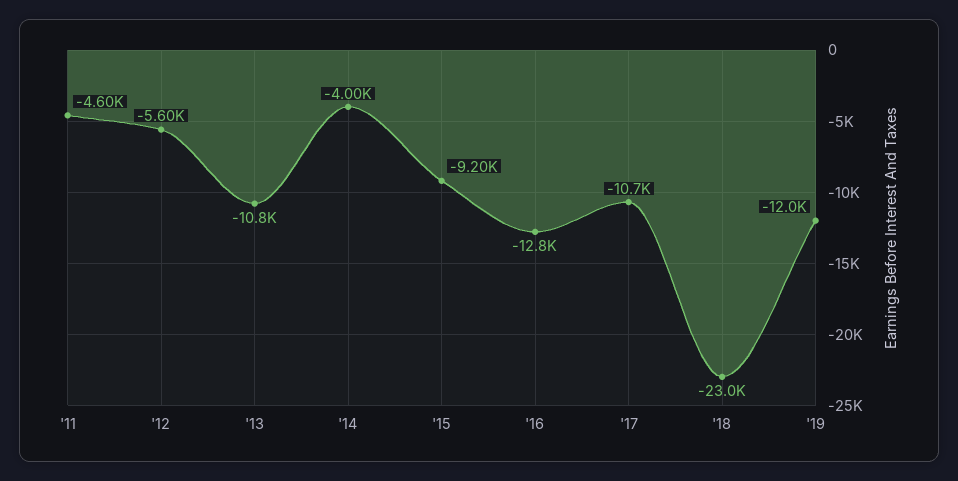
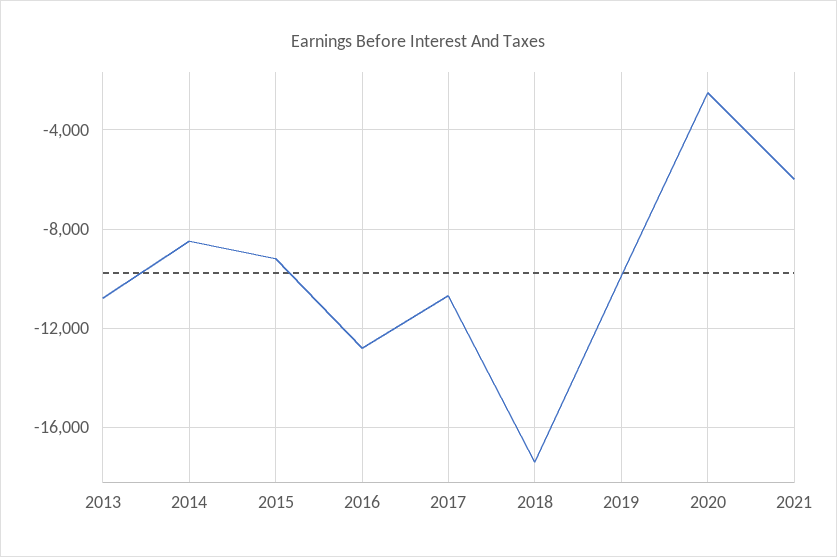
'11: -4600 -> none
'12: -5600 -> none
'14: -4000 -> -8500
'18: -23000 -> -17500
'19: -12000 -> -10000
2020: none -> -2500
2021: none -> -6000

